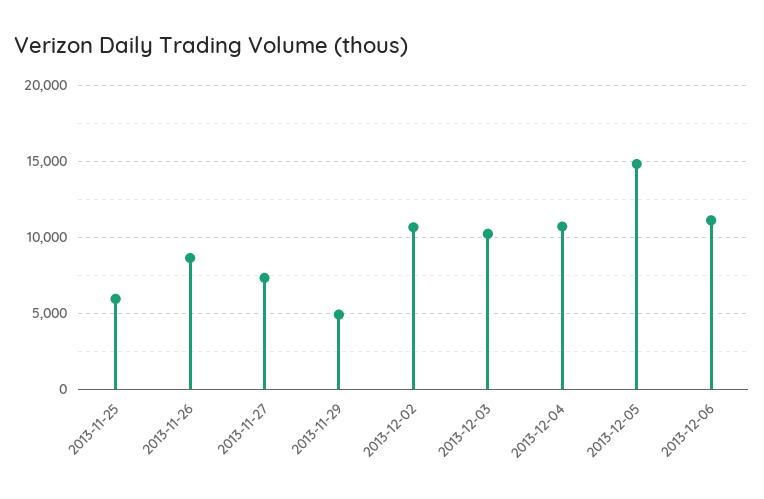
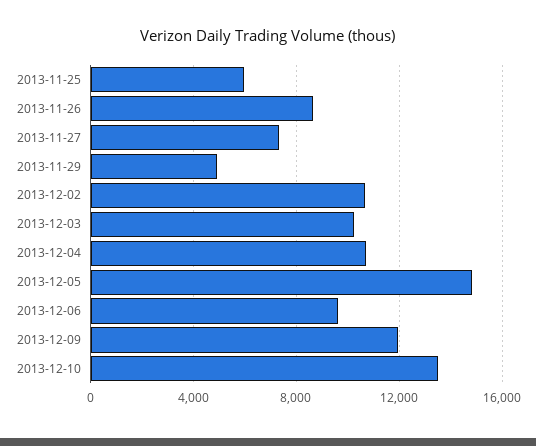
2013-12-06: 11000 -> 9500
2013-12-09: none -> 12000
2013-12-10: none -> 13500

